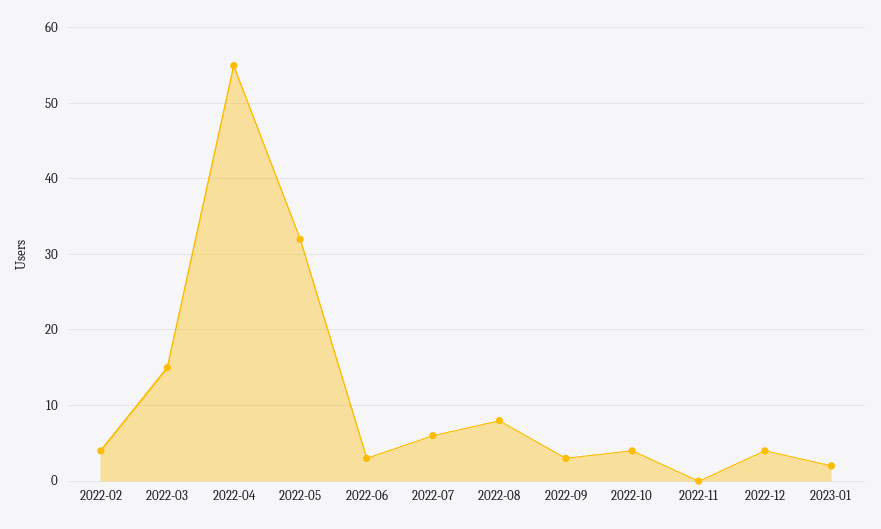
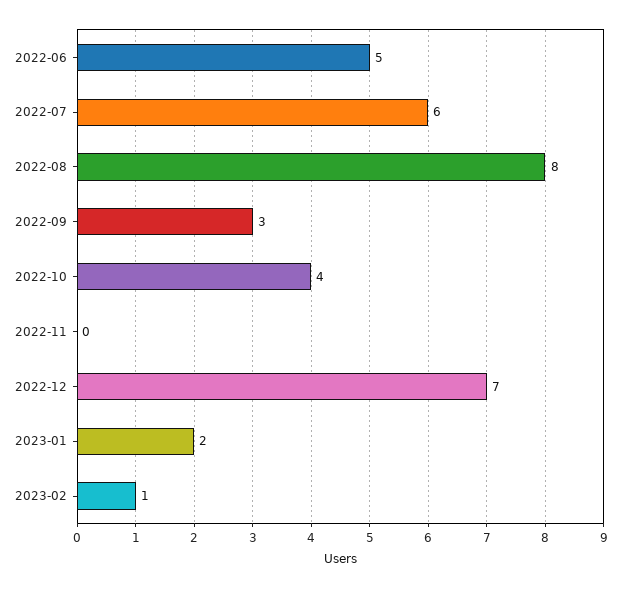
2022-02: 4 -> none
2022-03: 15 -> none
2022-04: 55 -> none
2022-05: 32 -> none
2022-06: 3 -> 5
2022-12: 4 -> 7
2023-02: none -> 1

